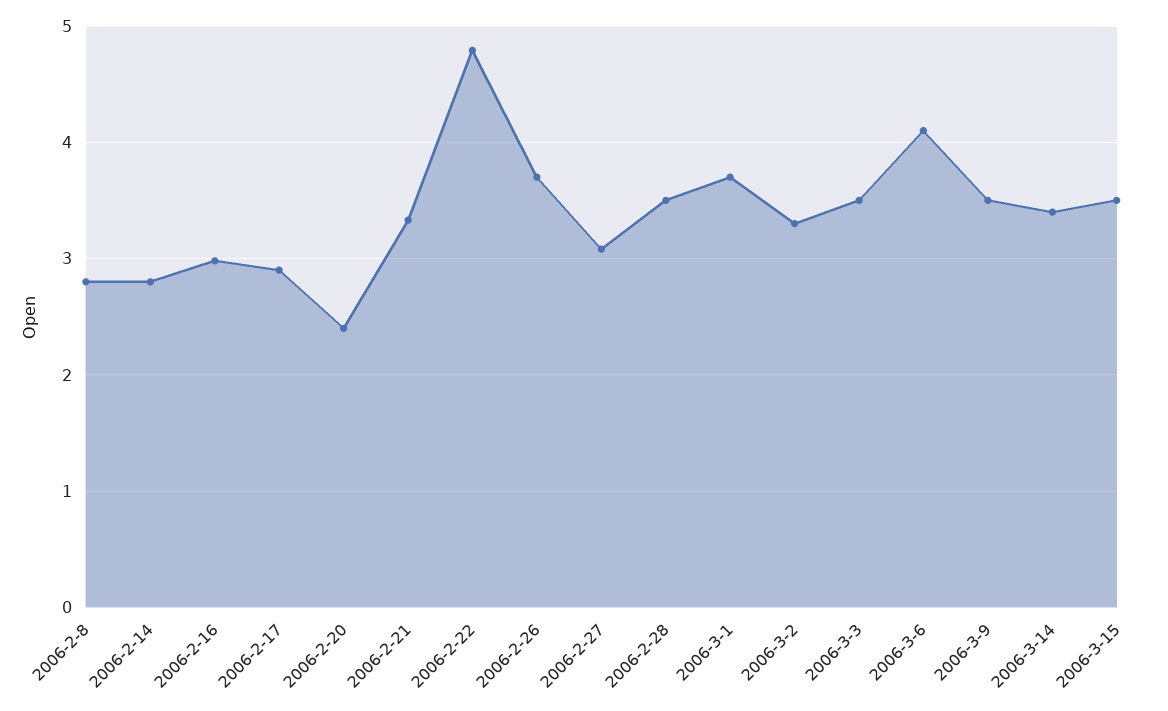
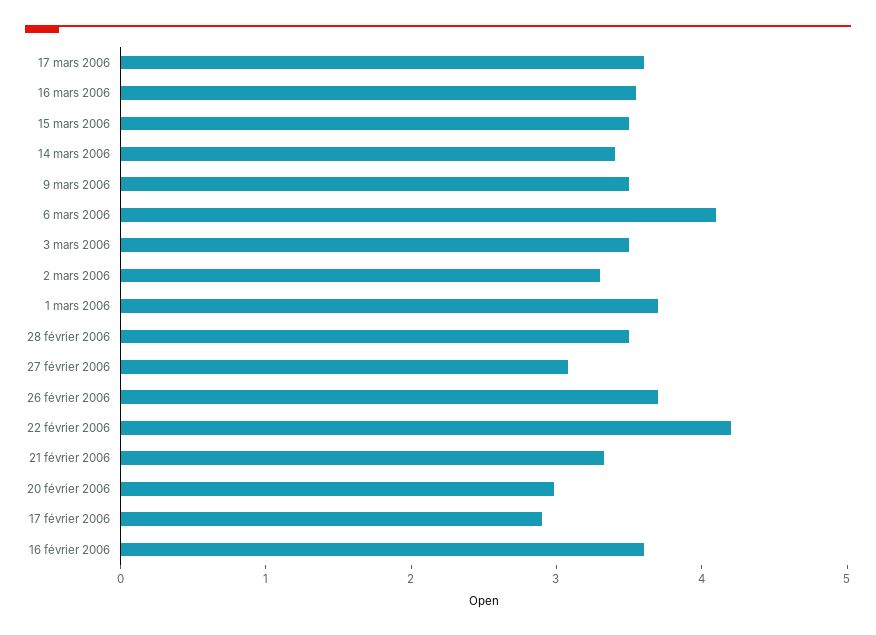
2006-2-8: 2.8 -> none
2006-2-14: 2.8 -> none
2006-2-16: 3 -> 3.6
2006-2-20: 2.4 -> 3
2006-2-22: 4.8 -> 4.2
17 mars 2006: none -> 3.6
16 mars 2006: none -> 3.6

